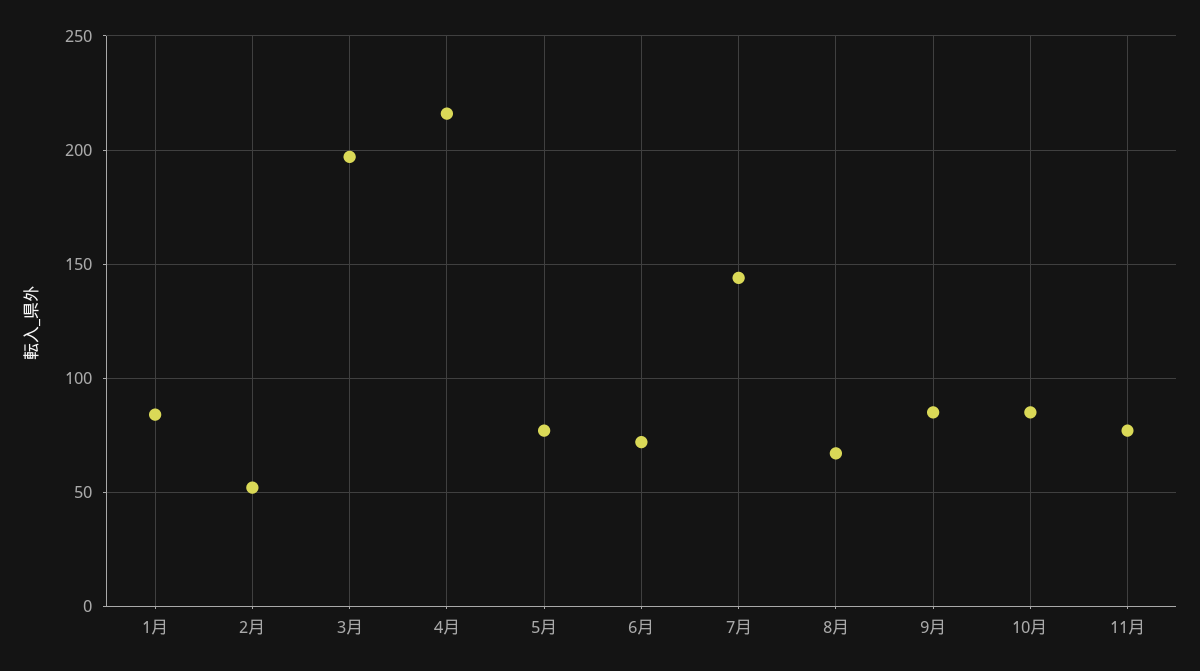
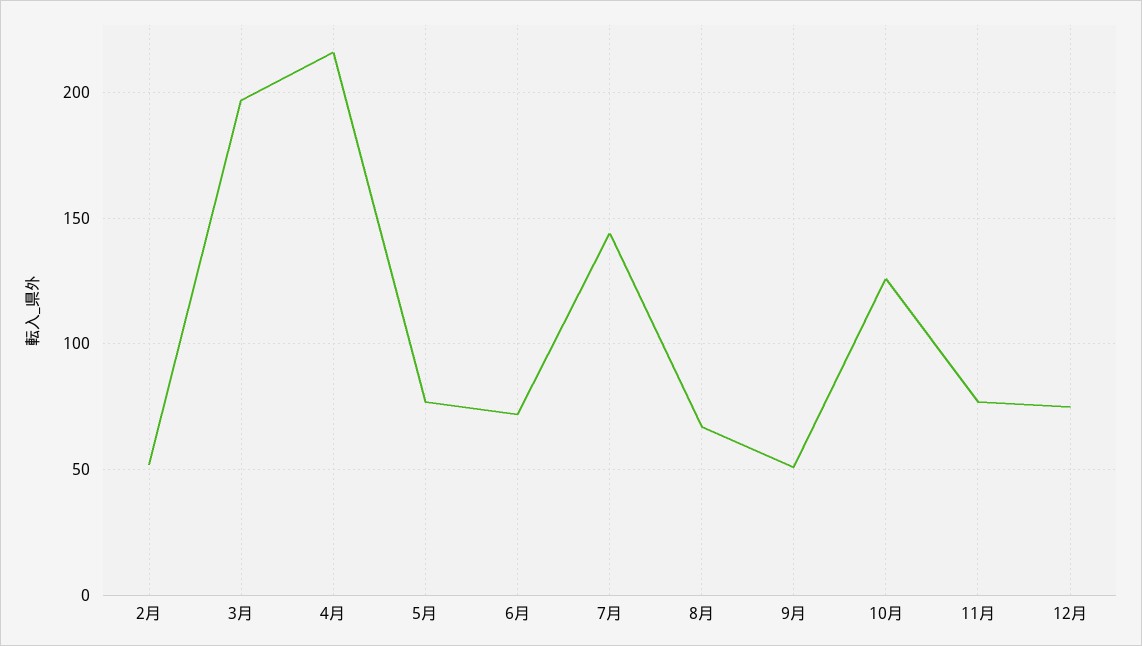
1月: 85 -> none
9月: 85 -> 50
10月: 85 -> 125
12月: none -> 75

